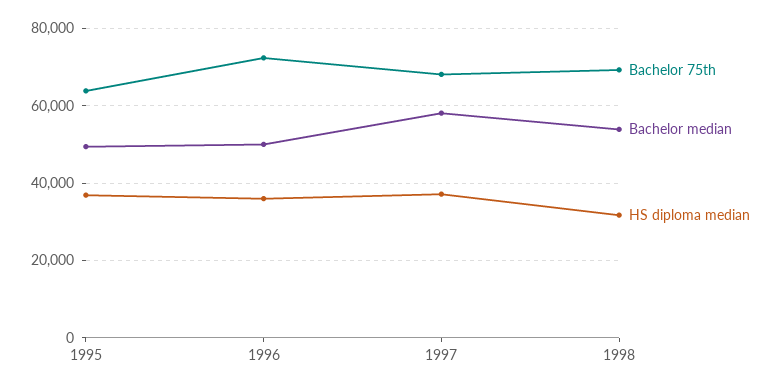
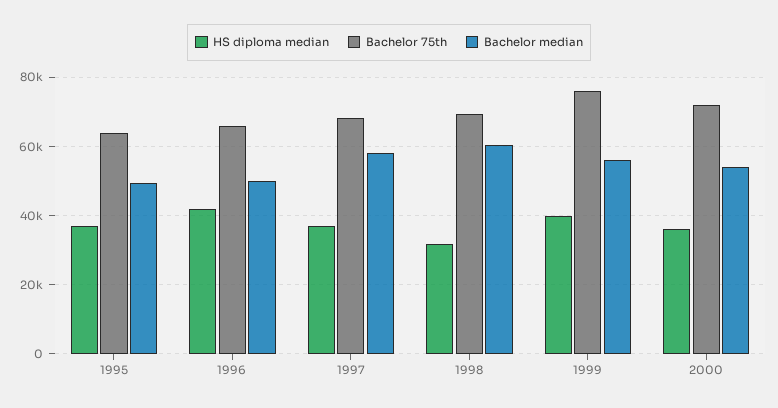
Bachelor 75th, 1996: 72000 -> 66000
HS diploma median, 1996: 36000 -> 42000
Bachelor median, 1998: 54000 -> 60000
HS diploma median, 1999: none -> 40000
Bachelor 75th, 1999: none -> 76000
Bachelor median, 1999: none -> 56000
HS diploma median, 2000: none -> 36000
Bachelor 75th, 2000: none -> 72000
Bachelor median, 2000: none -> 54000

